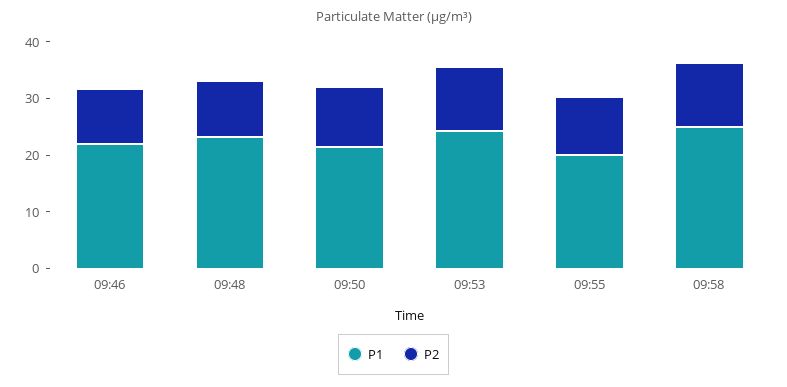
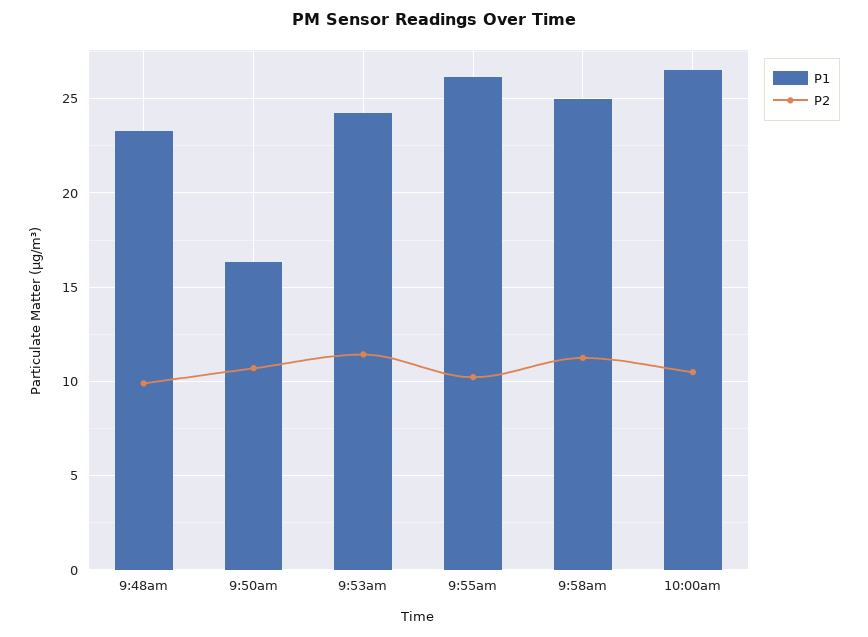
P1, 09:46: 22 -> none
P2, 09:46: 10 -> none
P1, 09:50: 22 -> 16.5
P1, 09:55: 20 -> 26
P1, 10:00am: none -> 26.5
P2, 10:00am: none -> 10.5

